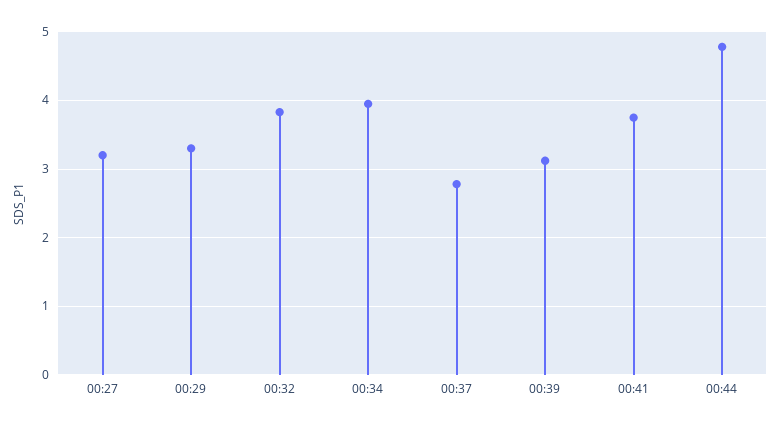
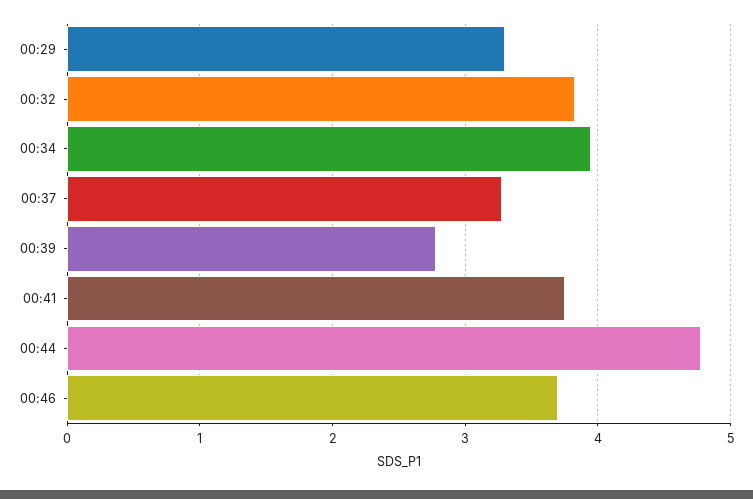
00:27: 3.2 -> none
00:37: 2.8 -> 3.3
00:39: 3.1 -> 2.8
00:46: none -> 3.7

